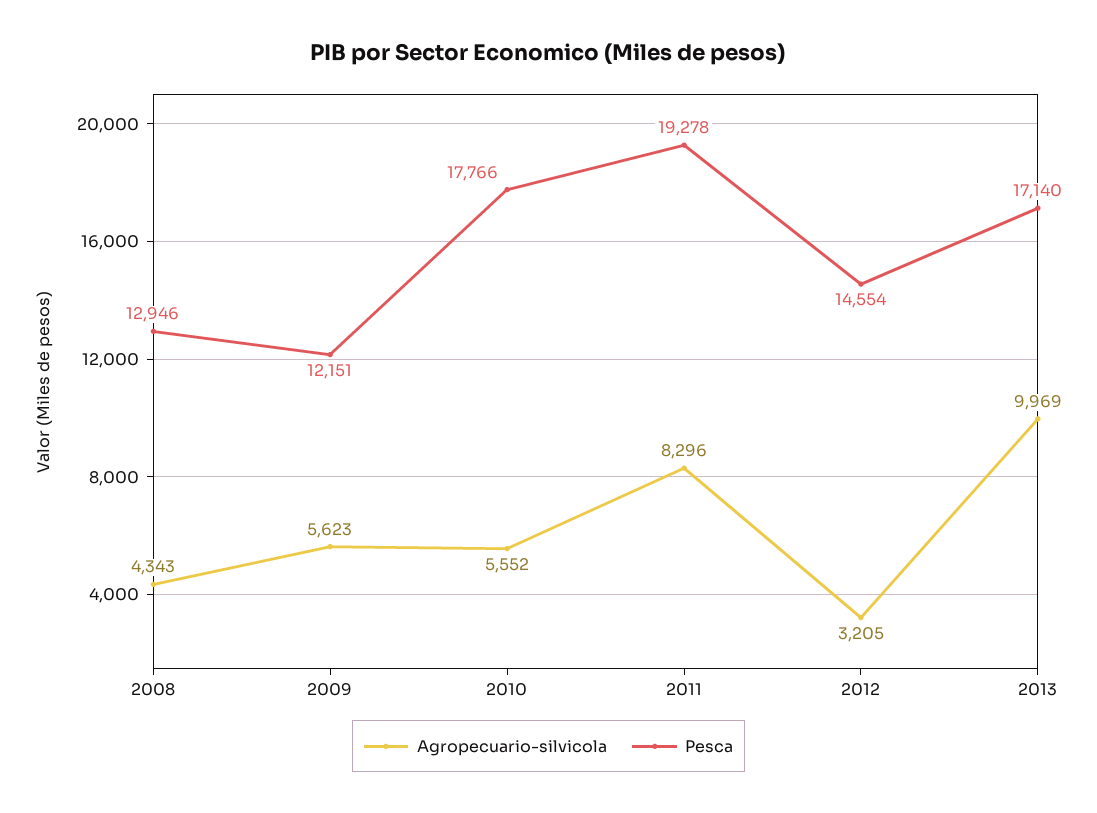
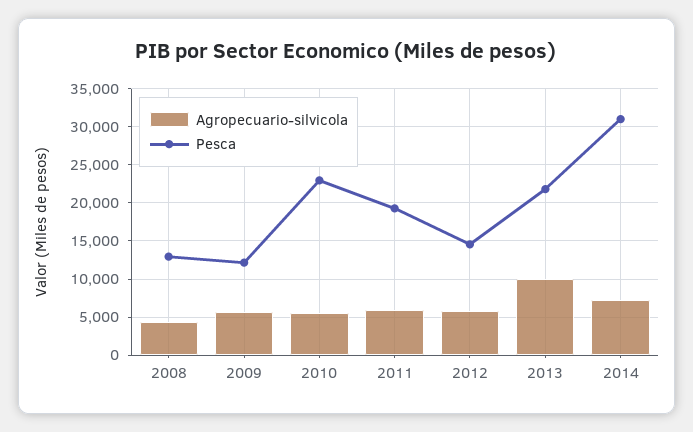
Pesca, 2010: 17766 -> 23000
Agropecuario-silvicola, 2011: 8296 -> 6000
Agropecuario-silvicola, 2012: 3205 -> 6000
Pesca, 2013: 17140 -> 22000
Agropecuario-silvicola, 2014: none -> 7000
Pesca, 2014: none -> 31000

